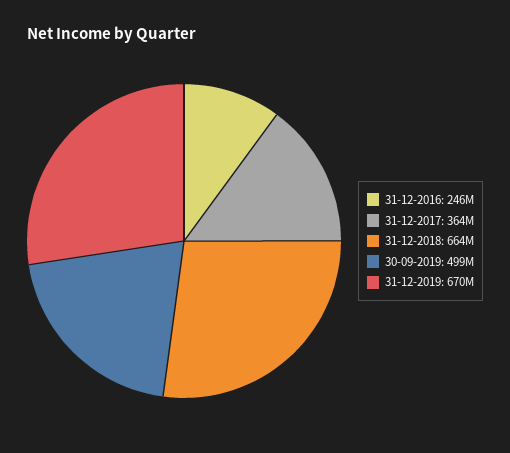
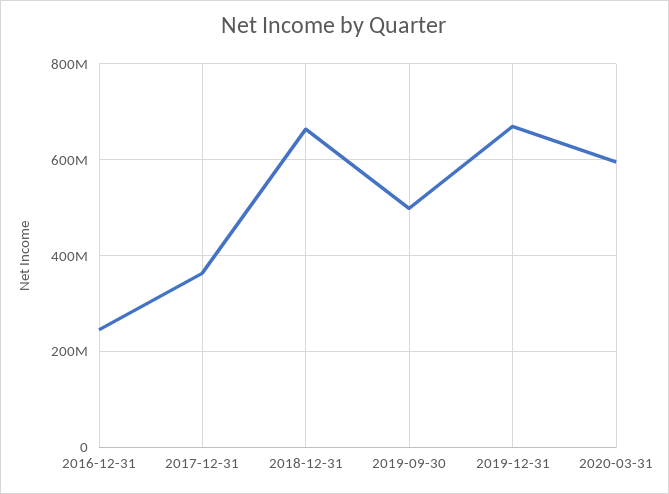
2020-03-31: none -> 600000000

